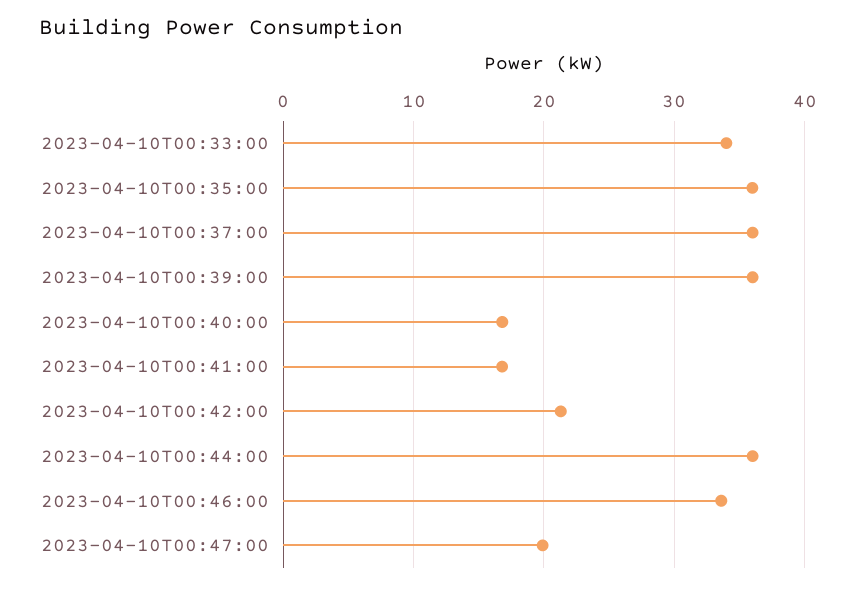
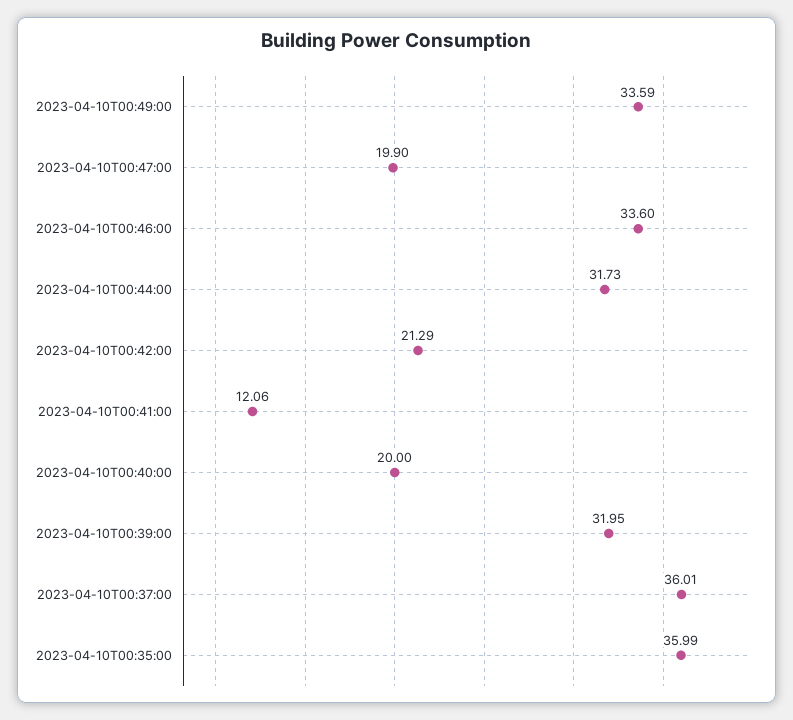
2023-04-10T00:33:00: 34 -> none
2023-04-10T00:39:00: 36 -> 31.95
2023-04-10T00:40:00: 17 -> 20
2023-04-10T00:41:00: 17 -> 12.06
2023-04-10T00:44:00: 36 -> 31.73
2023-04-10T00:49:00: none -> 33.59

